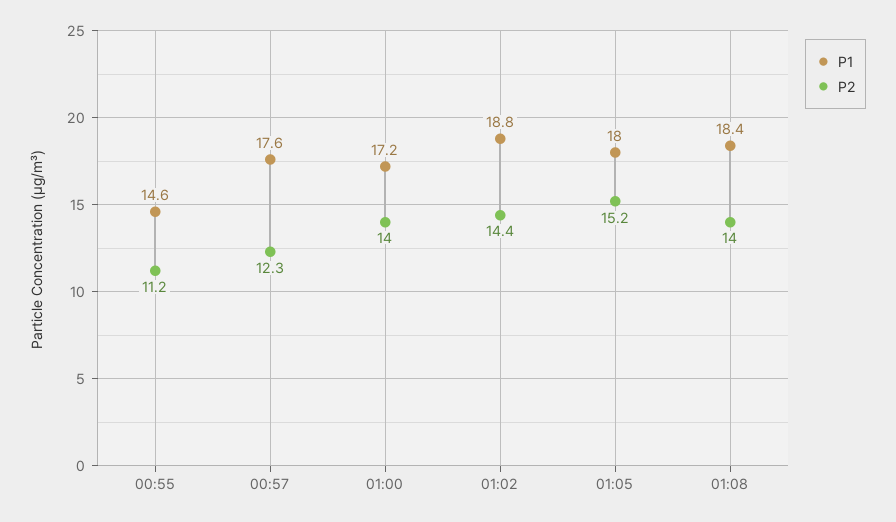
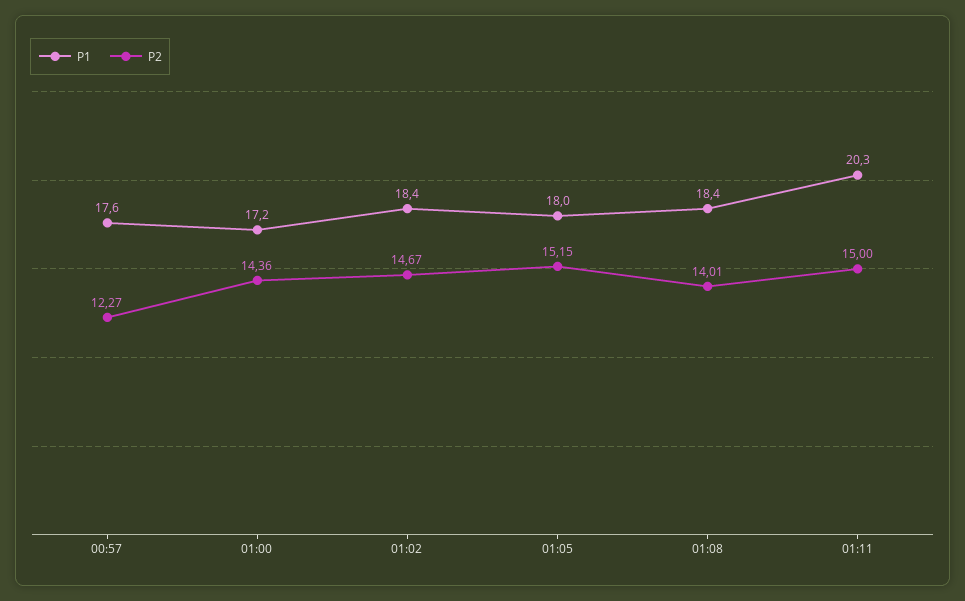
P1, 00:55: 14.6 -> none
P2, 00:55: 11.2 -> none
P2, 01:00: 14 -> 14.36
P1, 01:02: 18.8 -> 18.4
P2, 01:02: 14.4 -> 14.67
P1, 01:11: none -> 20.3
P2, 01:11: none -> 15

